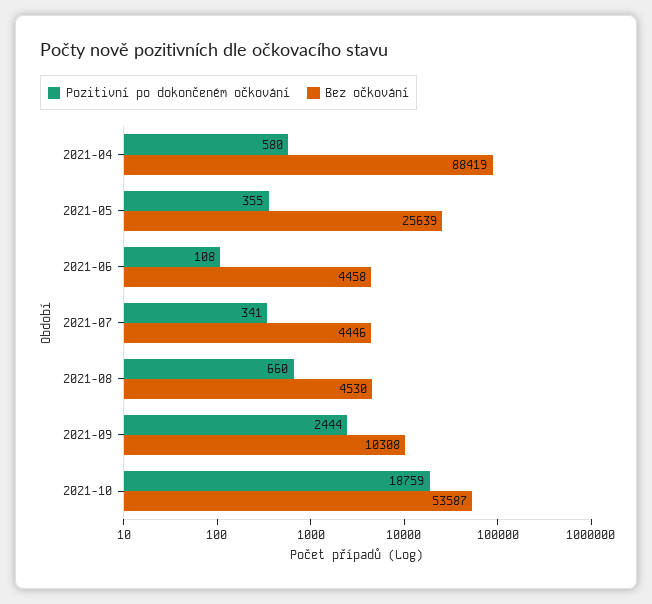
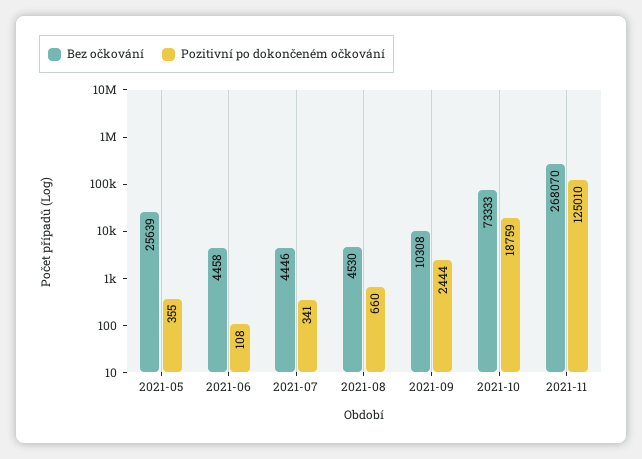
Pozitivní po dokončeném očkování, 2021-04: 580 -> none
Bez očkování, 2021-04: 88419 -> none
Bez očkování, 2021-10: 53587 -> 73333
Bez očkování, 2021-11: none -> 268070
Pozitivní po dokončeném očkování, 2021-11: none -> 125010

